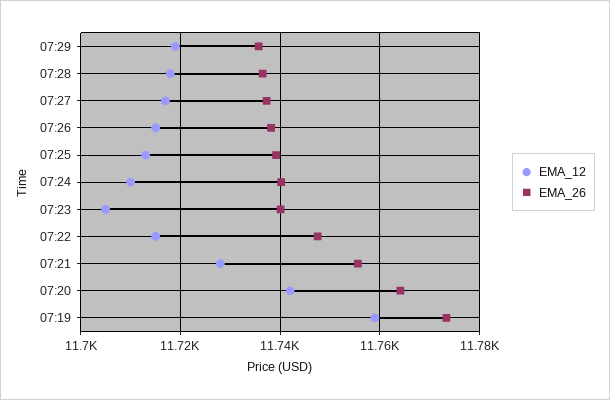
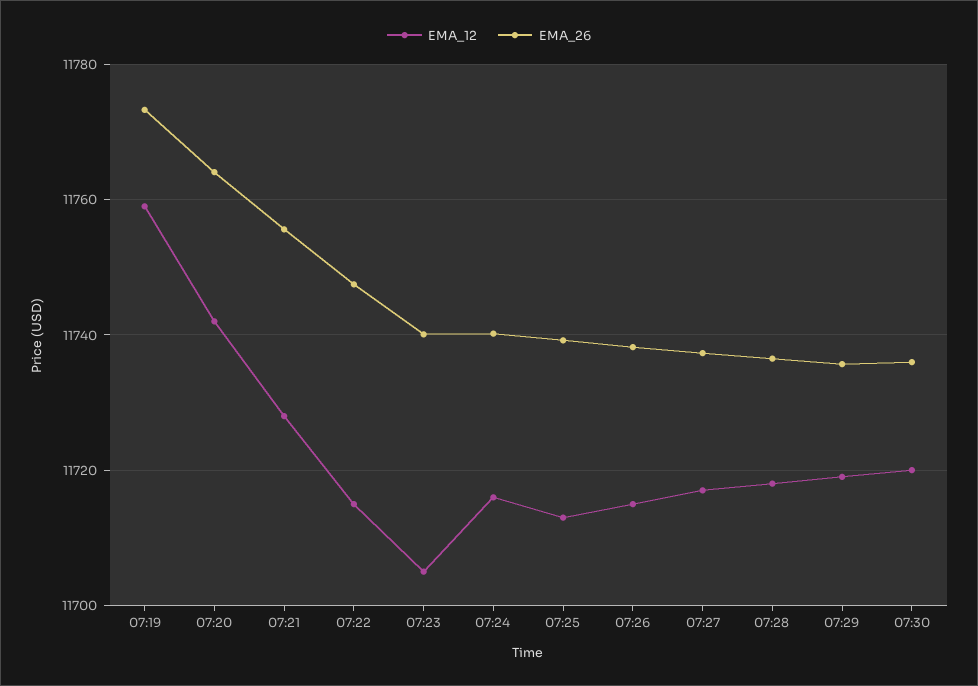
EMA_12, 07:24: 11710 -> 11716
EMA_12, 07:30: none -> 11720
EMA_26, 07:30: none -> 11736

